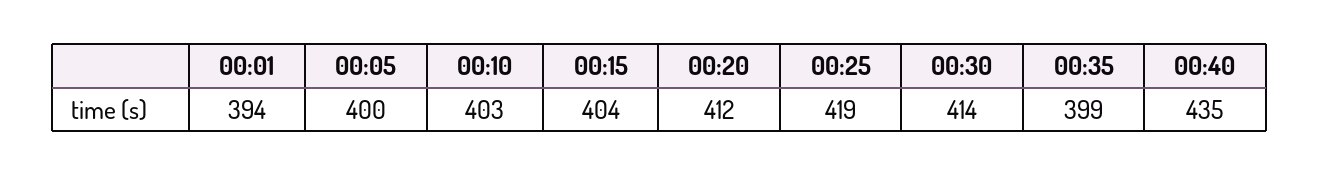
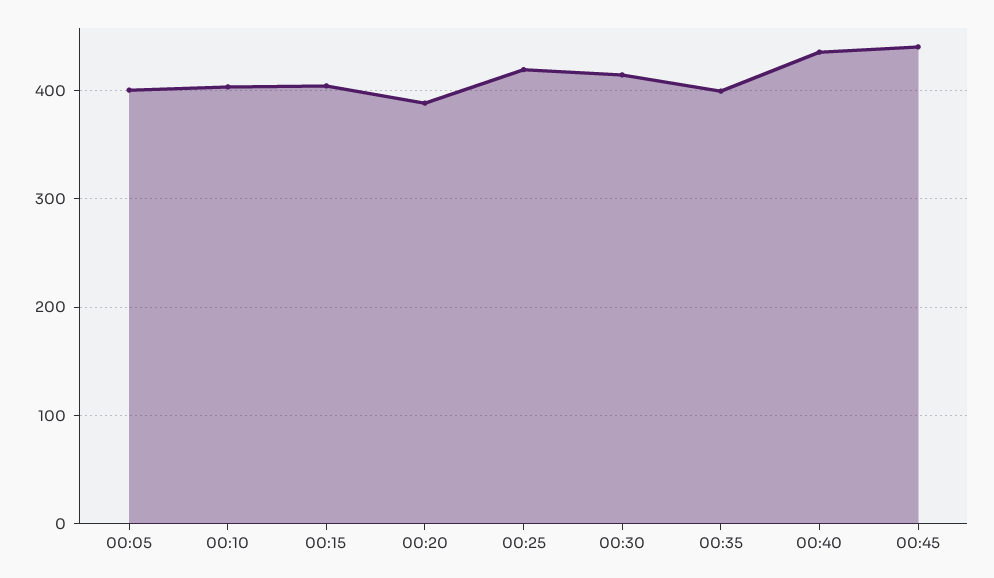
00:01: 394 -> none
00:20: 412 -> 390
00:45: none -> 440

